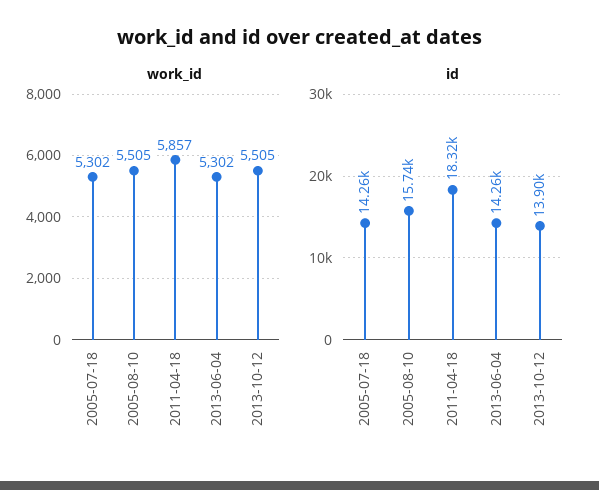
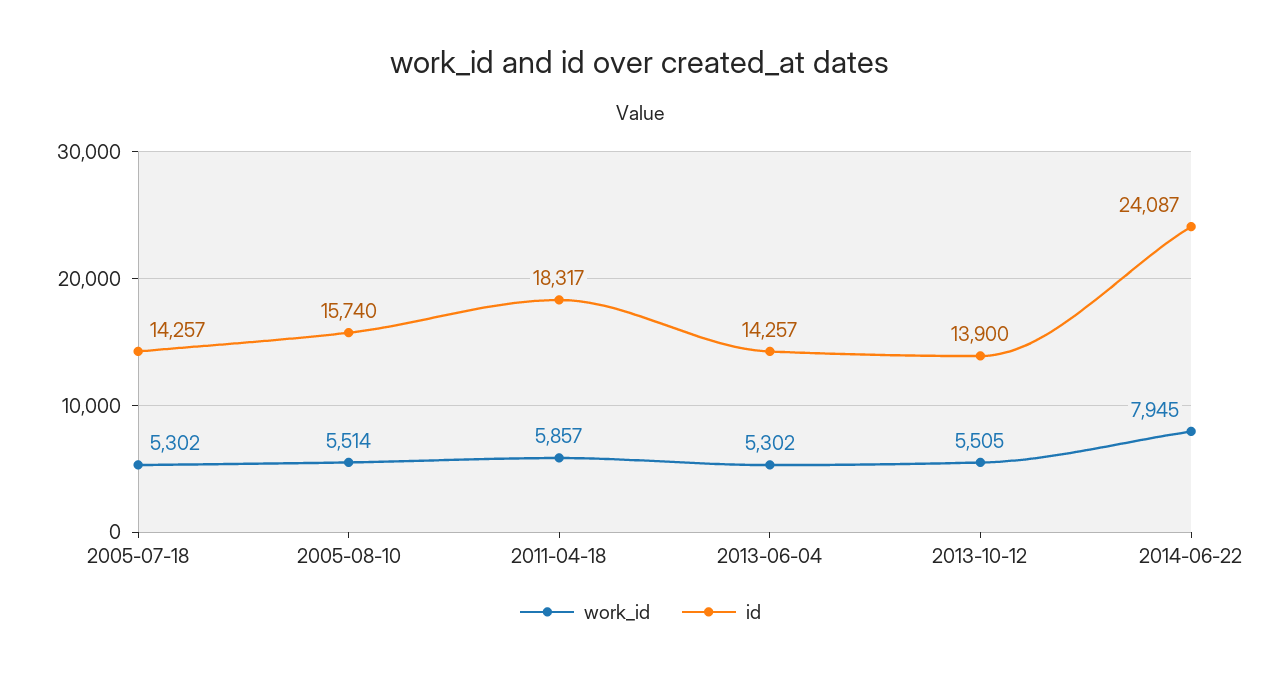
work_id, 2005-08-10: 5505 -> 5514
work_id, 2014-06-22: none -> 7945
id, 2014-06-22: none -> 24087

